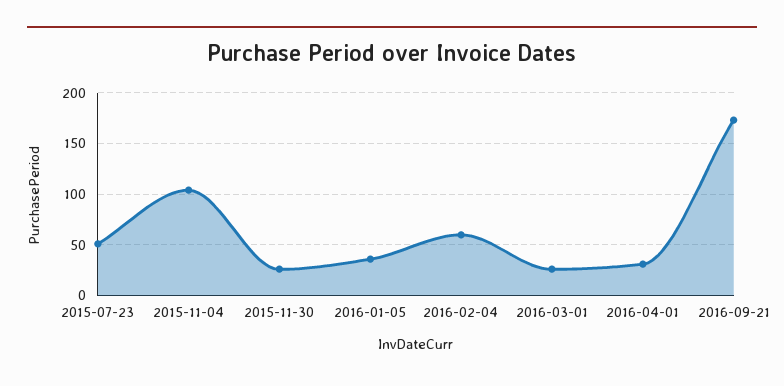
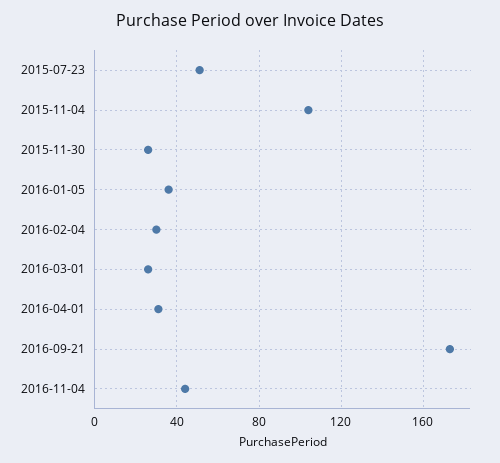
2016-02-04: 60 -> 30
2016-11-04: none -> 45

